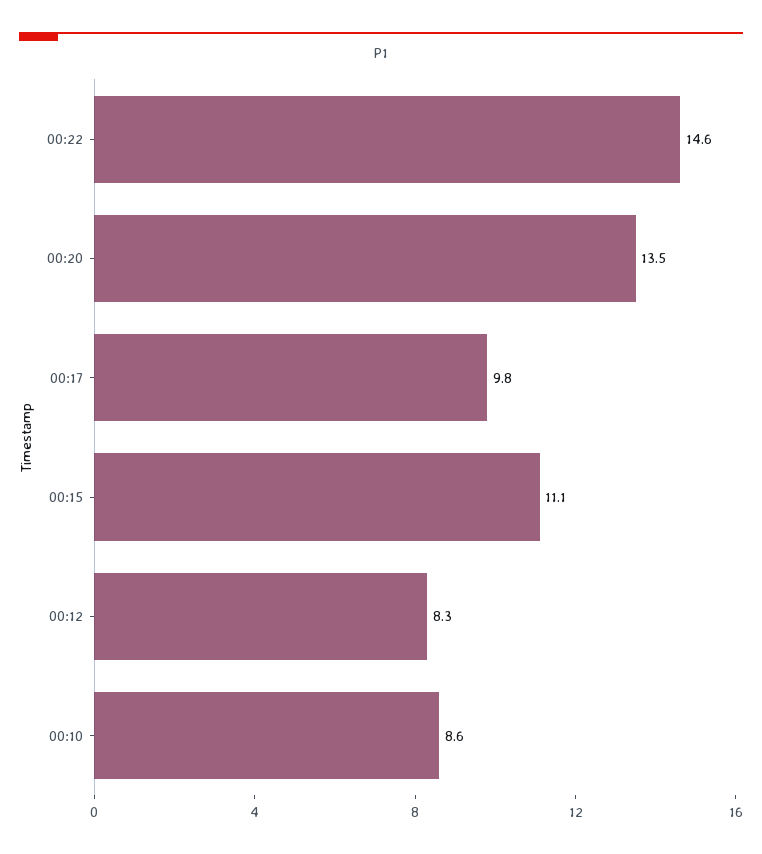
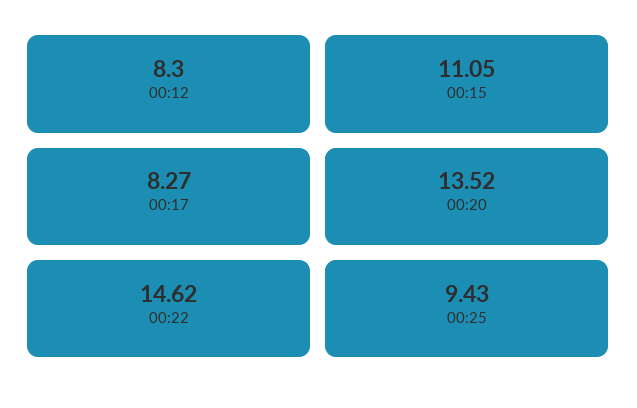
00:17: 9.8 -> 8.27
00:10: 8.6 -> none
00:25: none -> 9.43

